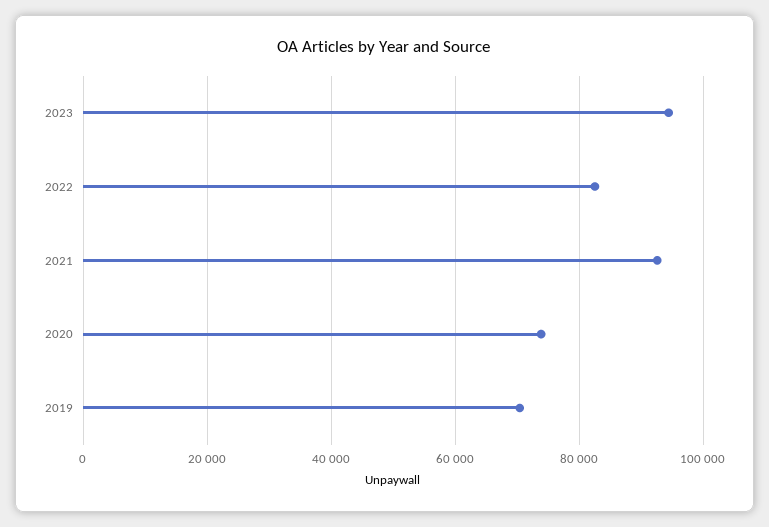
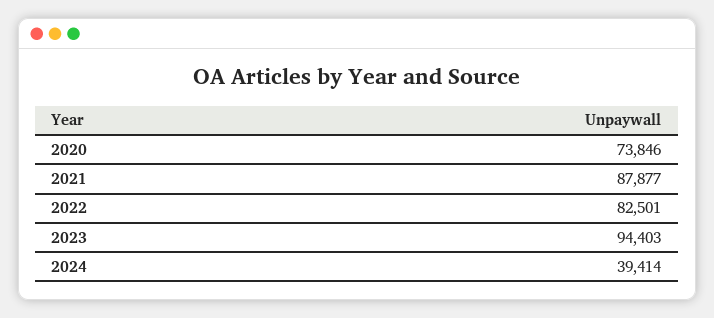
2021: 92000 -> 87877
2019: 70000 -> none
2024: none -> 39414

